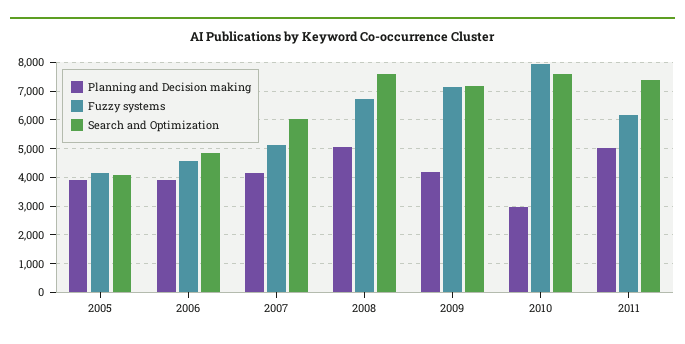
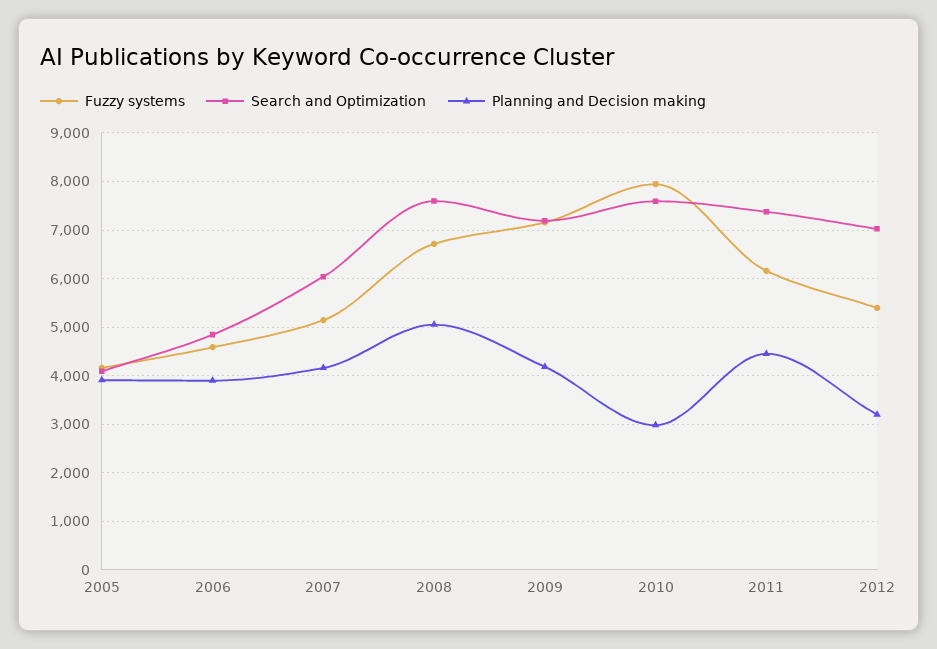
Planning and Decision making, 2011: 5000 -> 4400
Fuzzy systems, 2012: none -> 5400
Search and Optimization, 2012: none -> 7000
Planning and Decision making, 2012: none -> 3200

